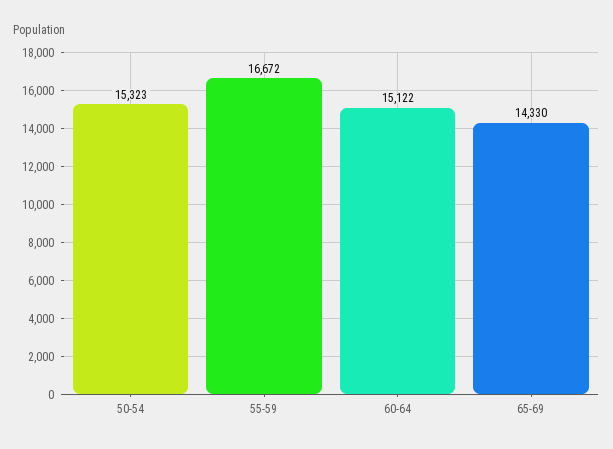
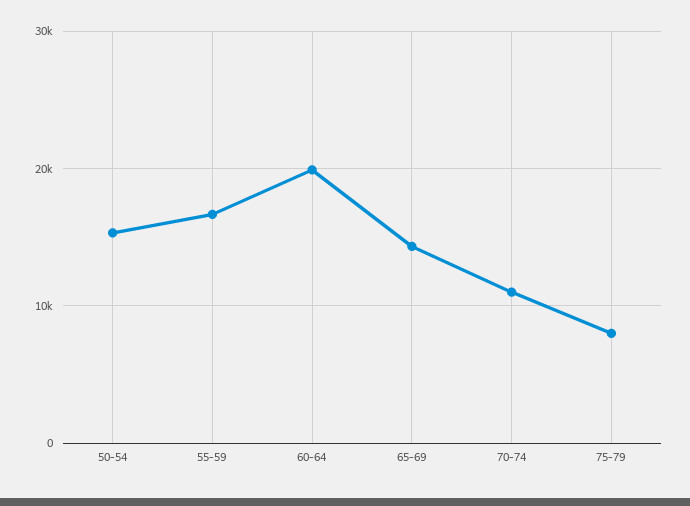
60-64: 15122 -> 20000
70-74: none -> 11000
75-79: none -> 8000

